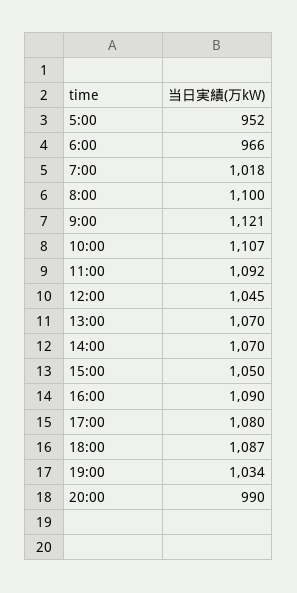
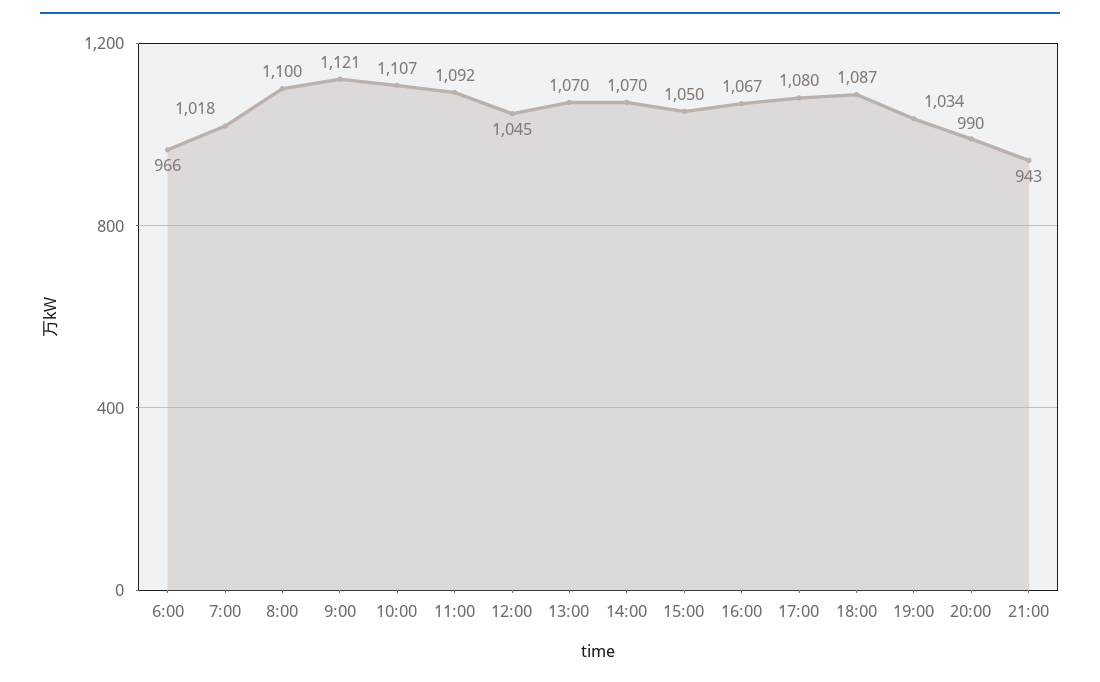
5:00: 952 -> none
16:00: 1090 -> 1067
21:00: none -> 943

